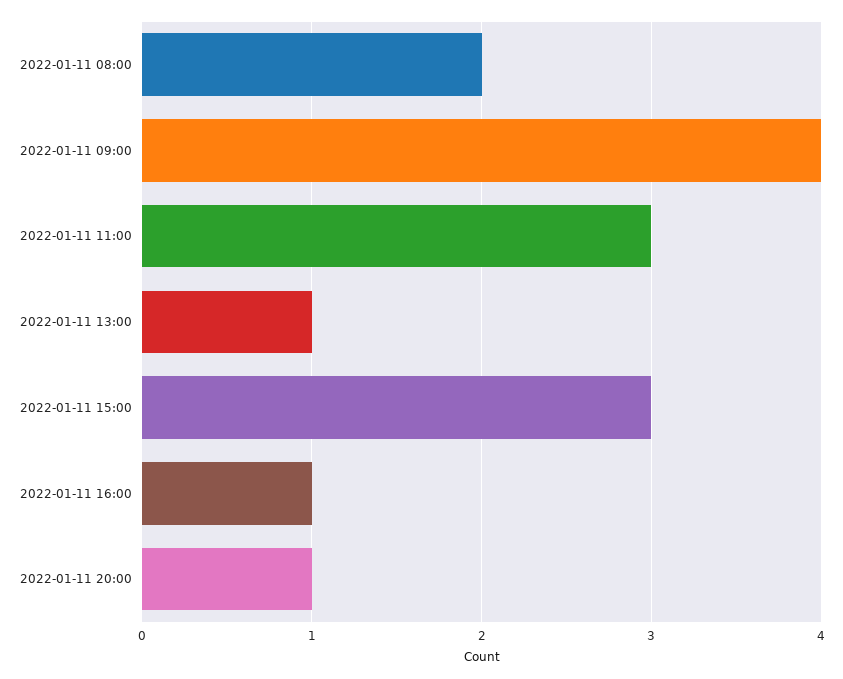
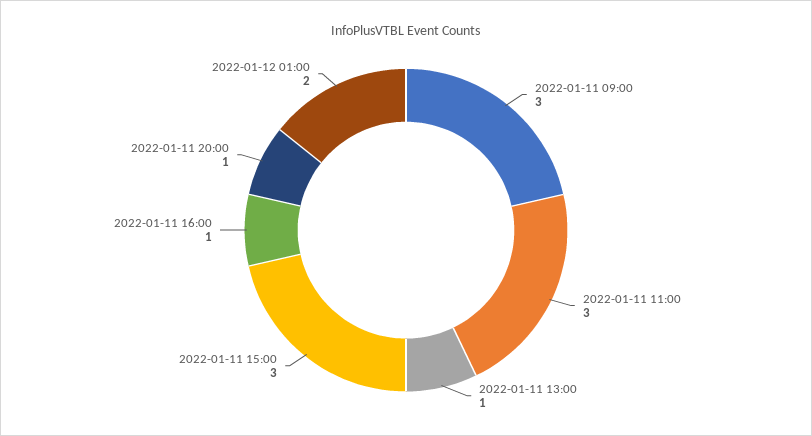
2022-01-11 08:00: 2 -> none
2022-01-11 09:00: 4 -> 3
2022-01-12 01:00: none -> 2

